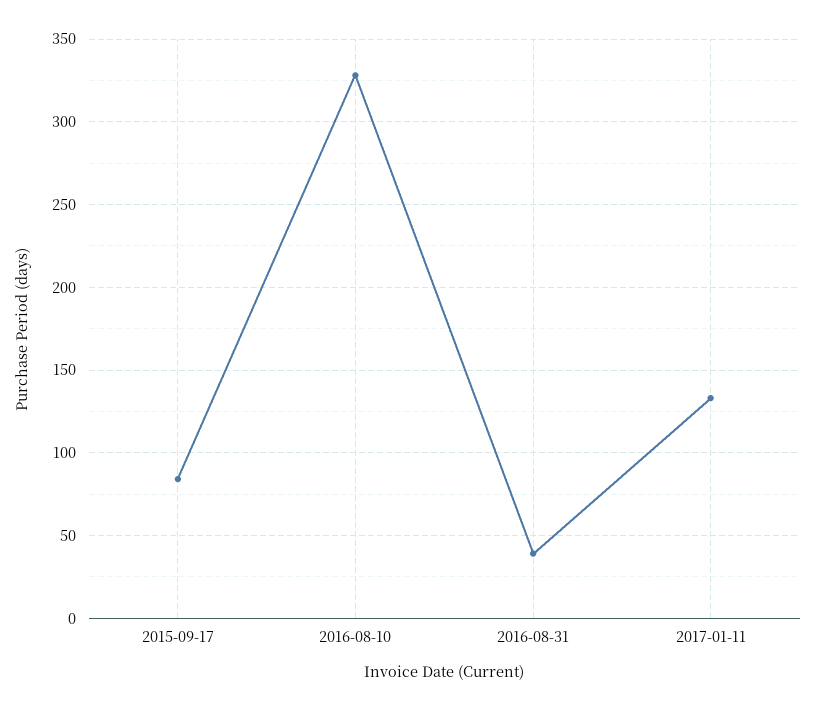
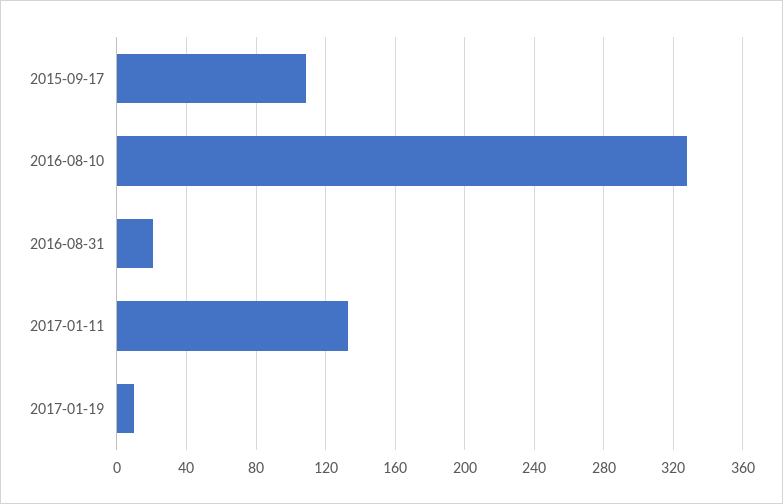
2015-09-17: 85 -> 110
2016-08-31: 40 -> 20
2017-01-19: none -> 10

